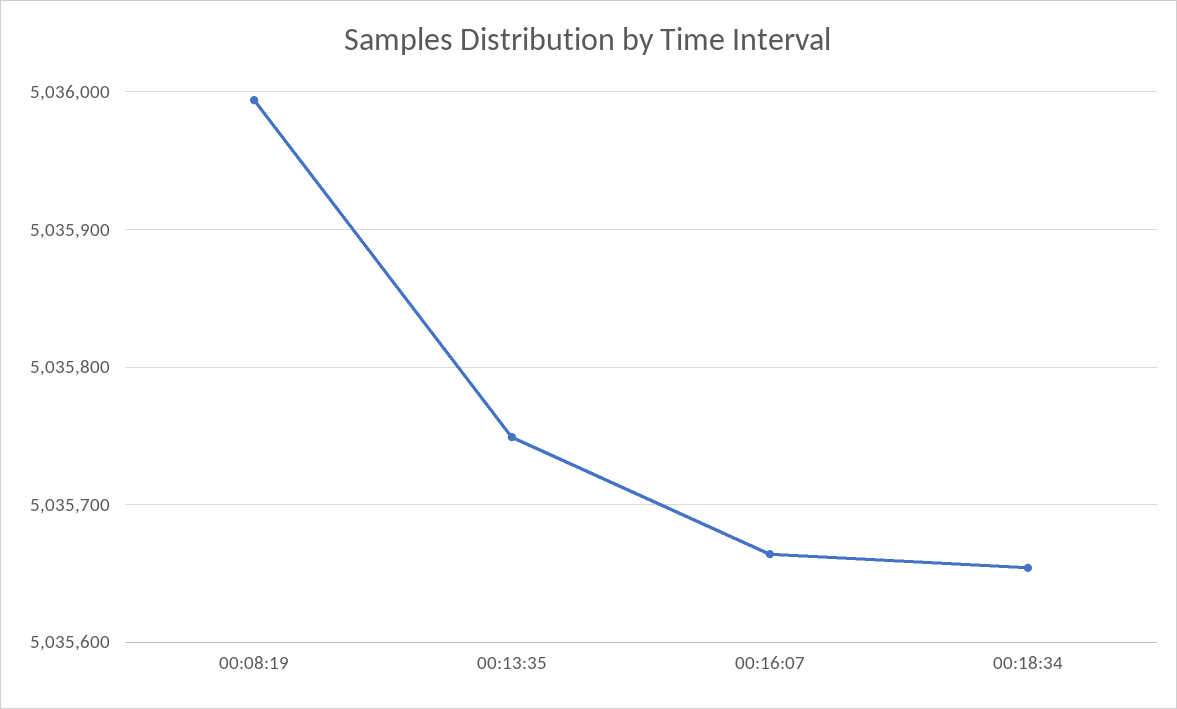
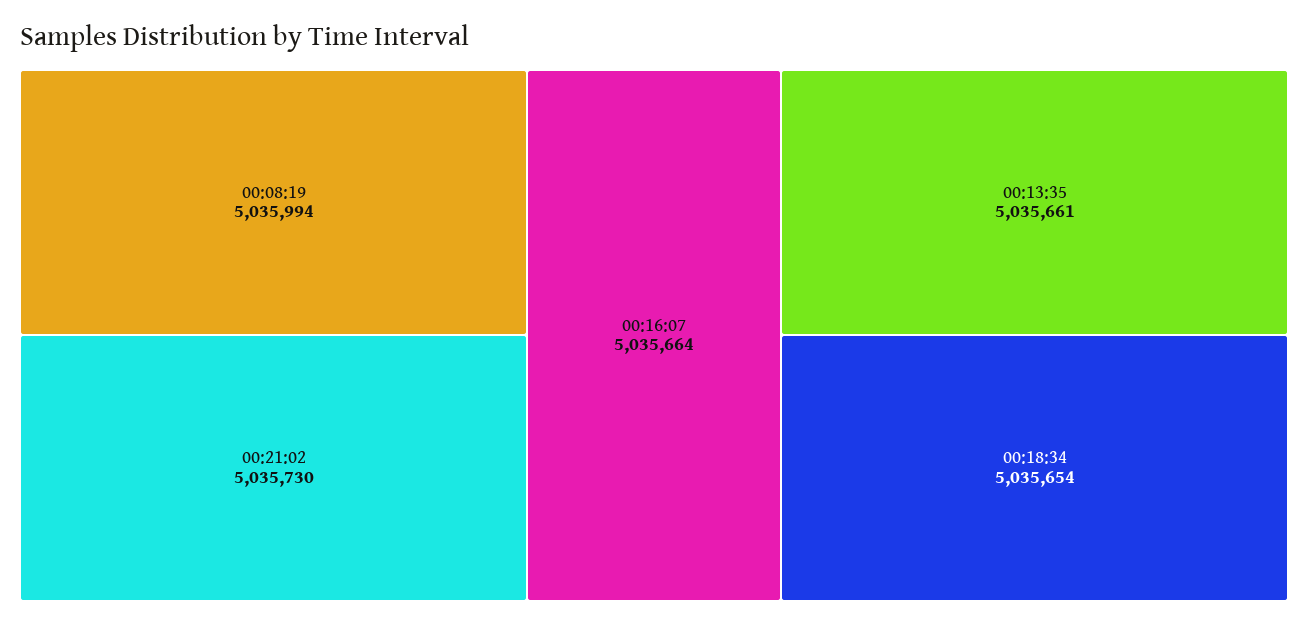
00:13:35: 5035750 -> 5035661
00:21:02: none -> 5035730

